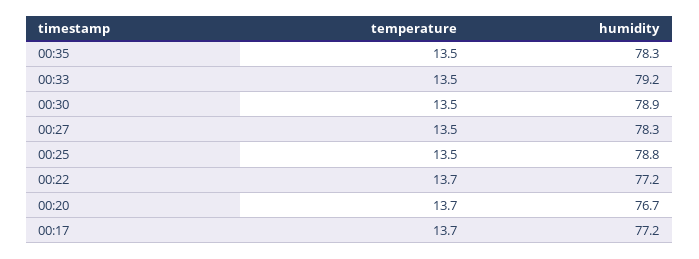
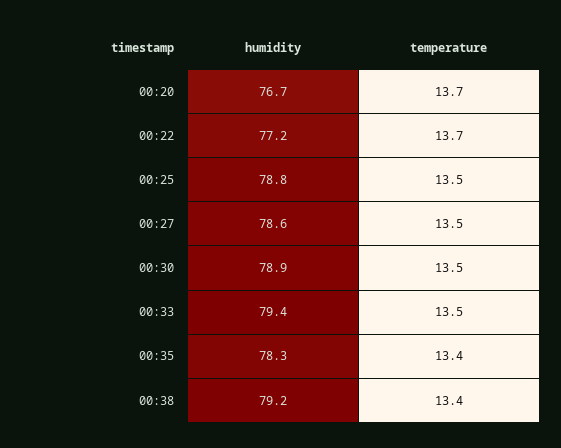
temperature, 00:35: 13.5 -> 13.4
humidity, 00:33: 79.2 -> 79.4
humidity, 00:27: 78.3 -> 78.6
temperature, 00:17: 13.7 -> none
humidity, 00:17: 77.2 -> none
humidity, 00:38: none -> 79.2
temperature, 00:38: none -> 13.4

